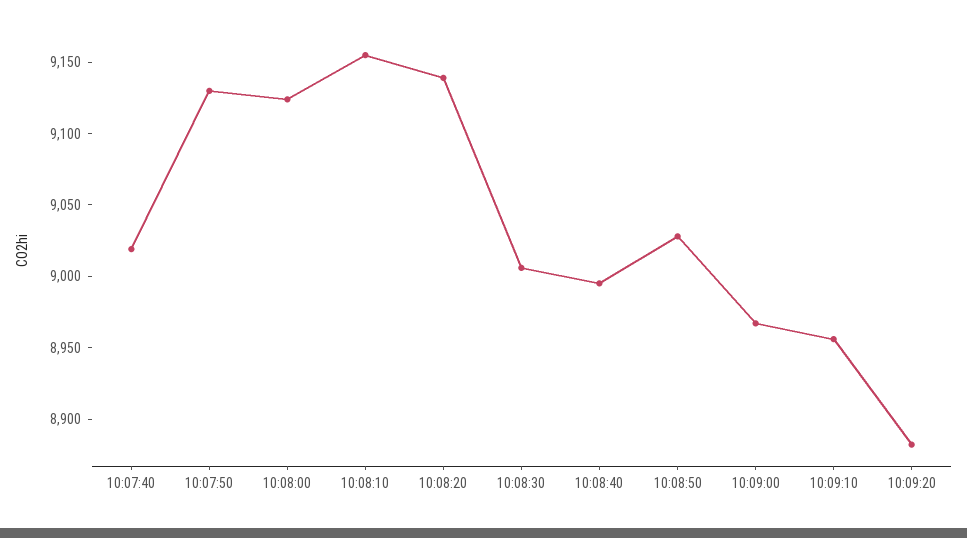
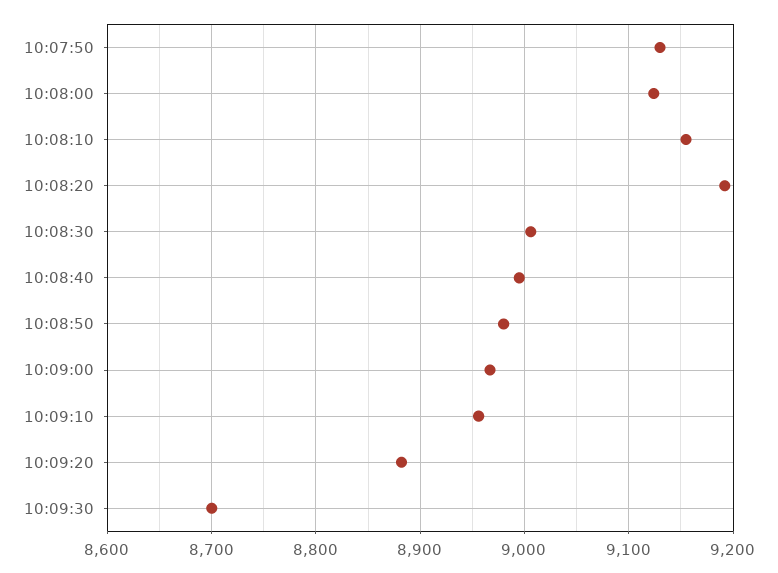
10:07:40: 9020 -> none
10:08:20: 9140 -> 9190
10:08:50: 9030 -> 8980
10:09:30: none -> 8700

